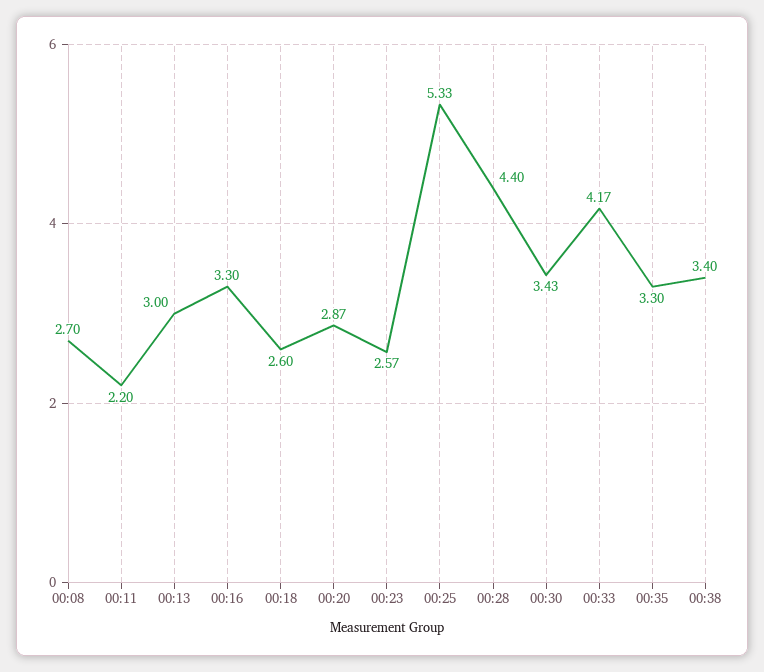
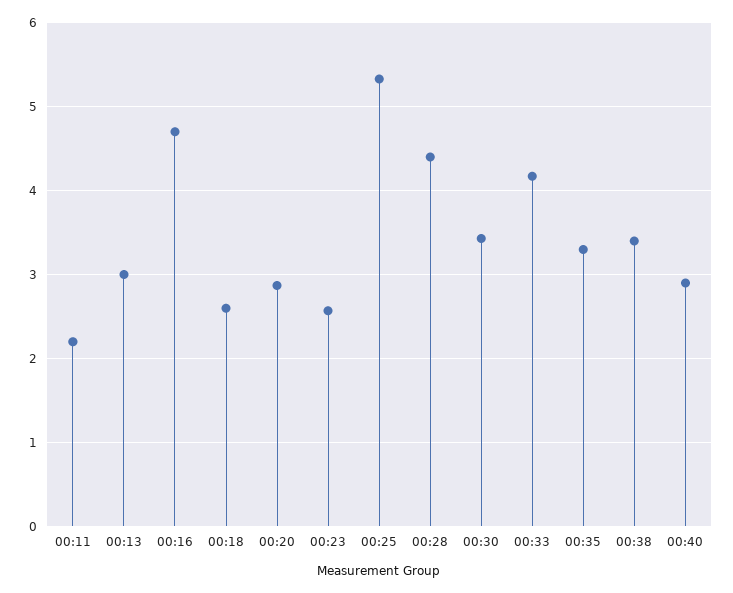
00:08: 2.7 -> none
00:16: 3.3 -> 4.7
00:40: none -> 2.9

